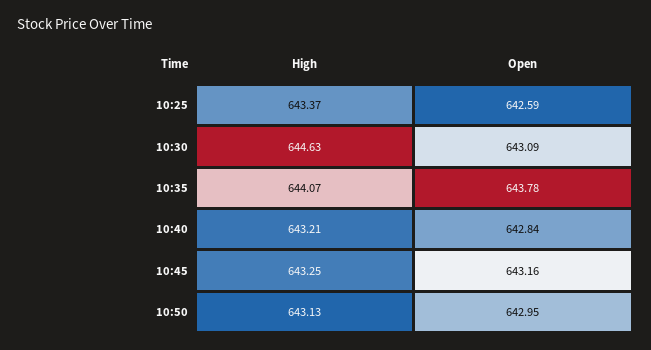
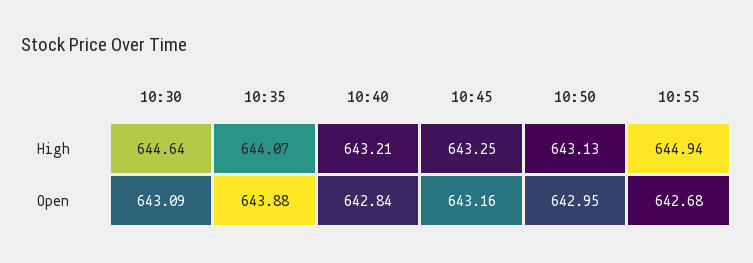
High, 10:25: 643.37 -> none
Open, 10:25: 642.59 -> none
High, 10:30: 644.63 -> 644.64
Open, 10:35: 643.78 -> 643.88
High, 10:55: none -> 644.94
Open, 10:55: none -> 642.68

